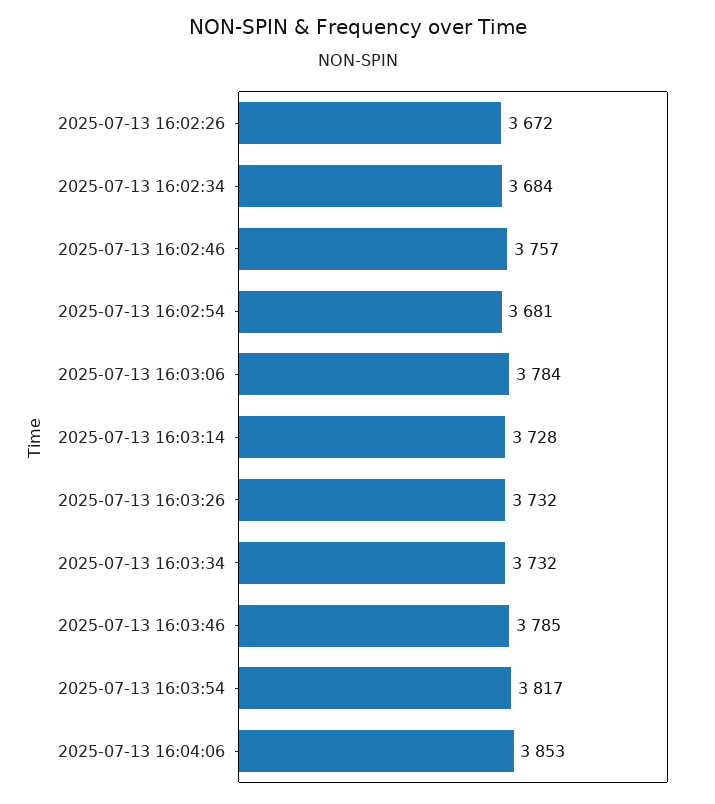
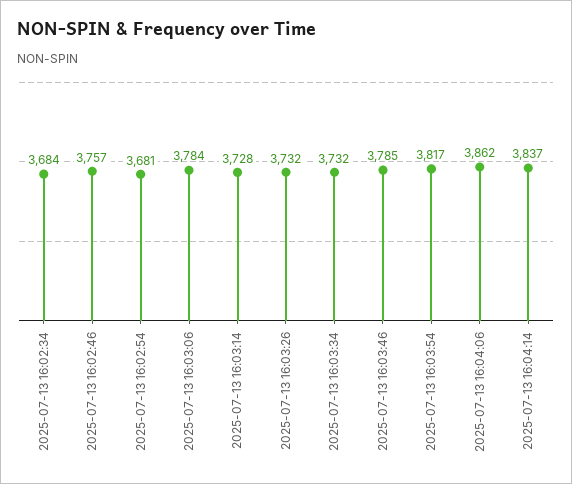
2025-07-13 16:02:26: 3672 -> none
2025-07-13 16:04:06: 3853 -> 3862
2025-07-13 16:04:14: none -> 3837

